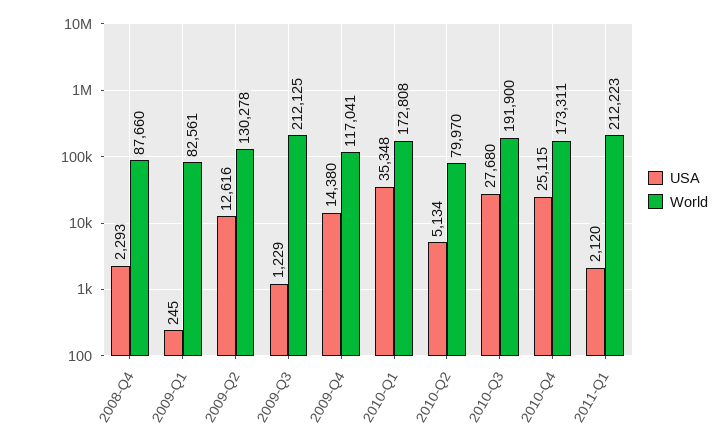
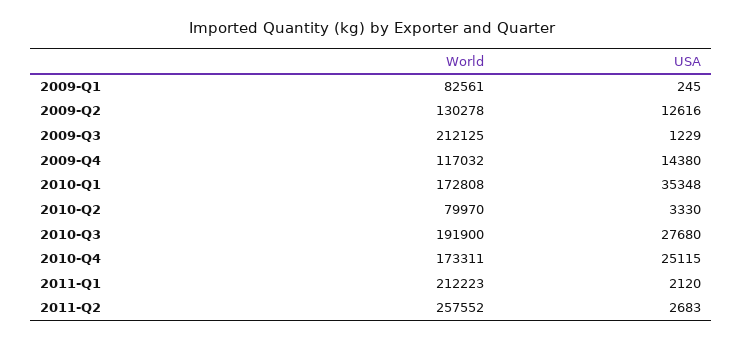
USA, 2008-Q4: 2293 -> none
World, 2008-Q4: 87660 -> none
World, 2009-Q4: 117041 -> 117032
USA, 2010-Q2: 5134 -> 3330
World, 2011-Q2: none -> 257552
USA, 2011-Q2: none -> 2683

